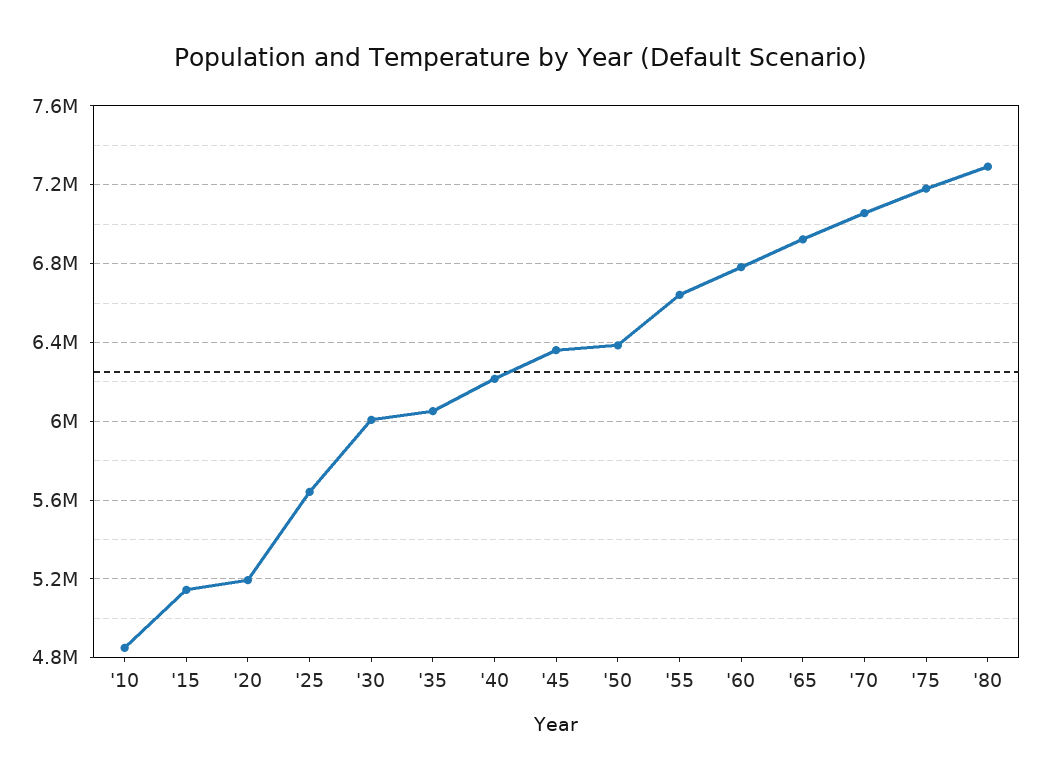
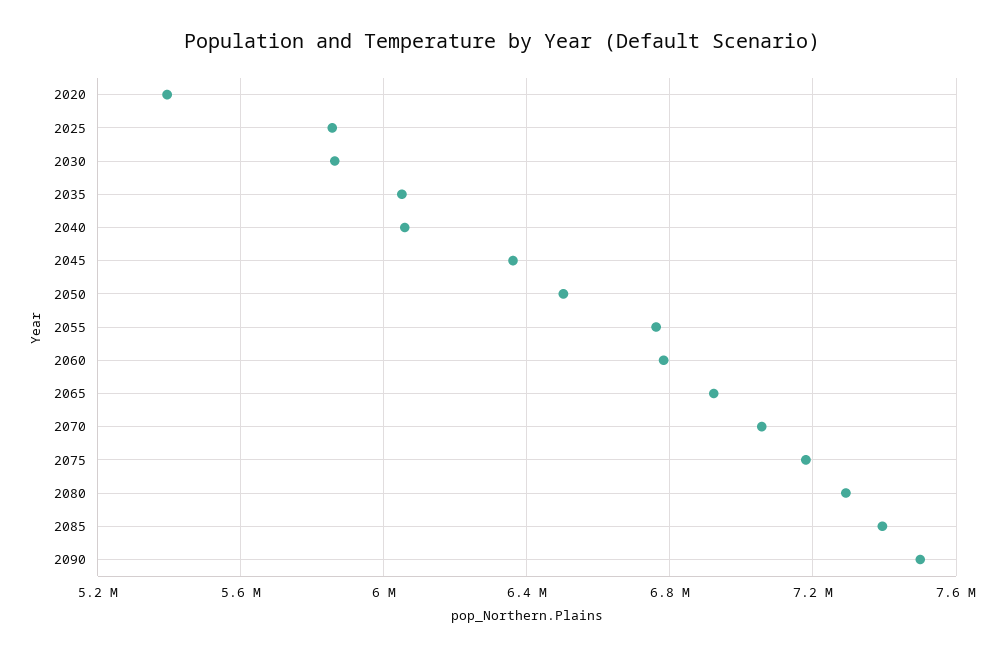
'10: 4850000 -> none
'15: 5150000 -> none
'20: 5200000 -> 5400000
'25: 5650000 -> 5850000
'30: 6000000 -> 5850000
'40: 6200000 -> 6050000
'50: 6400000 -> 6500000
'55: 6650000 -> 6750000
2085: none -> 7400000
2090: none -> 7500000

